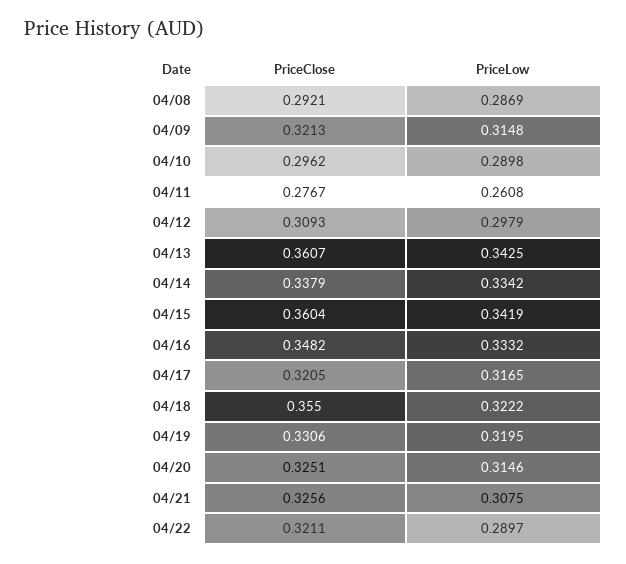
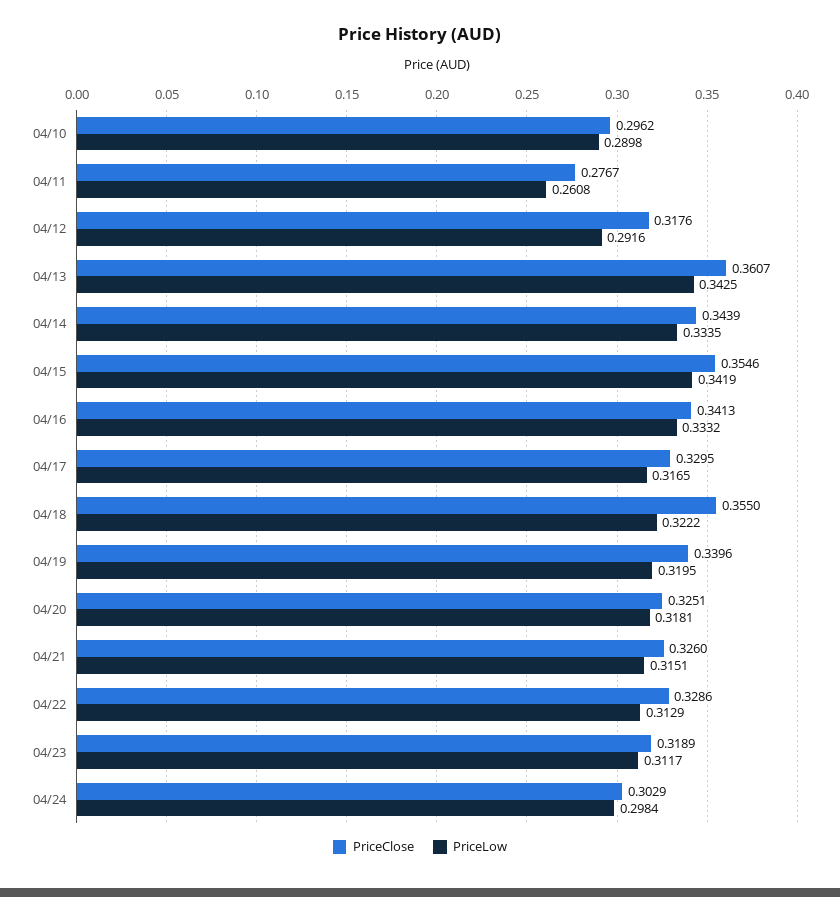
PriceClose, 04/08: 0.2921 -> none
PriceLow, 04/08: 0.2869 -> none
PriceClose, 04/09: 0.3213 -> none
PriceLow, 04/09: 0.3148 -> none
PriceClose, 04/12: 0.3093 -> 0.3176
PriceLow, 04/12: 0.2979 -> 0.2916
PriceClose, 04/14: 0.3379 -> 0.3439
PriceLow, 04/14: 0.3342 -> 0.3335
PriceClose, 04/15: 0.3604 -> 0.3546
PriceClose, 04/16: 0.3482 -> 0.3413
PriceClose, 04/17: 0.3205 -> 0.3295
PriceClose, 04/19: 0.3306 -> 0.3396
PriceLow, 04/20: 0.3146 -> 0.3181
PriceClose, 04/21: 0.3256 -> 0.326
PriceLow, 04/21: 0.3075 -> 0.3151
PriceClose, 04/22: 0.3211 -> 0.3286
PriceLow, 04/22: 0.2897 -> 0.3129
PriceClose, 04/23: none -> 0.3189
PriceLow, 04/23: none -> 0.3117
PriceClose, 04/24: none -> 0.3029
PriceLow, 04/24: none -> 0.2984

